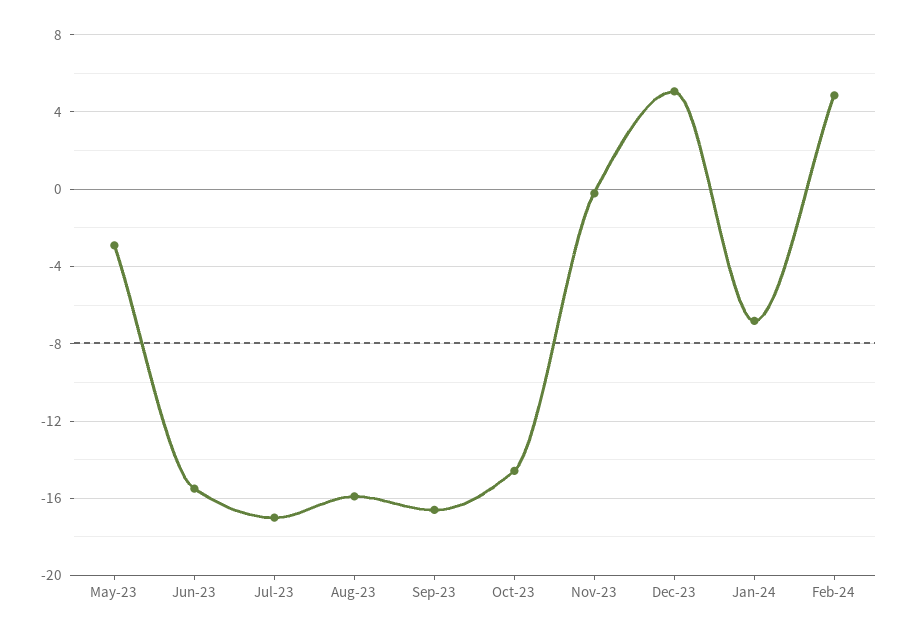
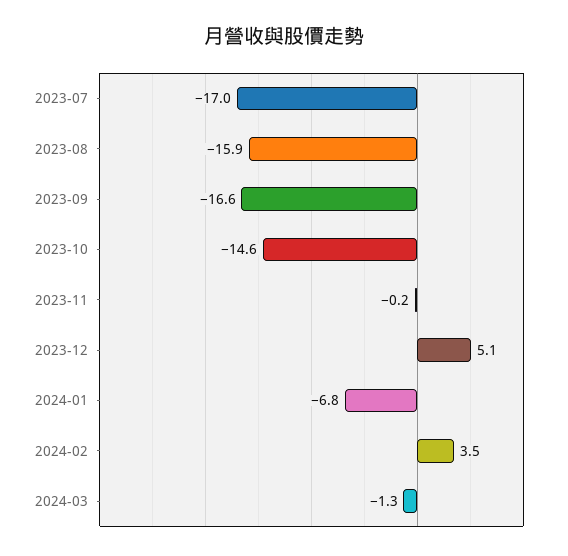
May-23: -3 -> none
Jun-23: -15.5 -> none
Feb-24: 5 -> 3.5
2024-03: none -> -1.3

